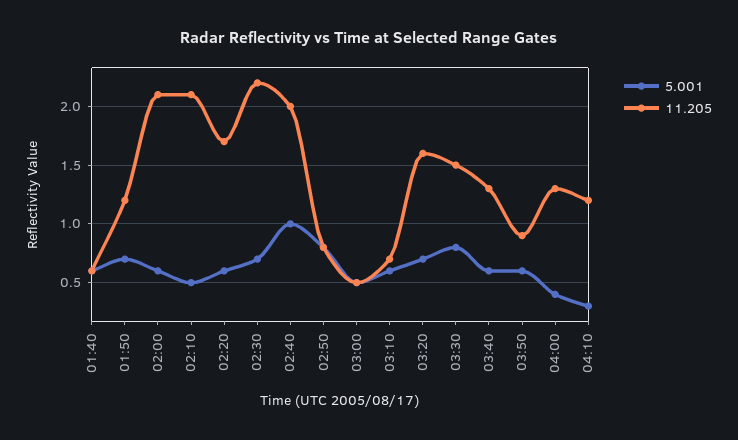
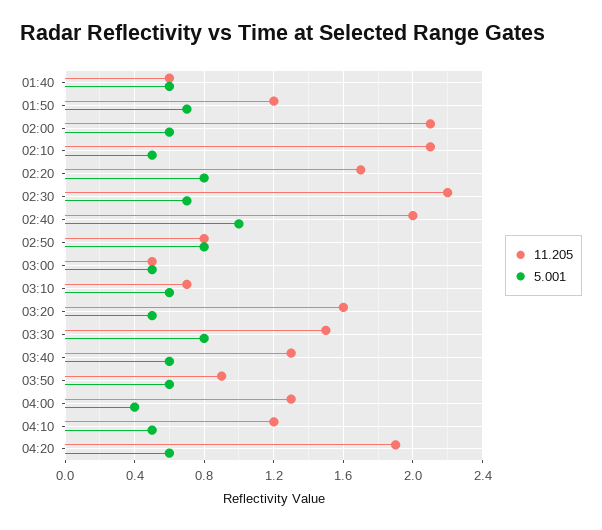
5.001, 02:20: 0.6 -> 0.8
5.001, 03:20: 0.7 -> 0.5
5.001, 04:10: 0.3 -> 0.5
11.205, 04:20: none -> 1.9
5.001, 04:20: none -> 0.6

